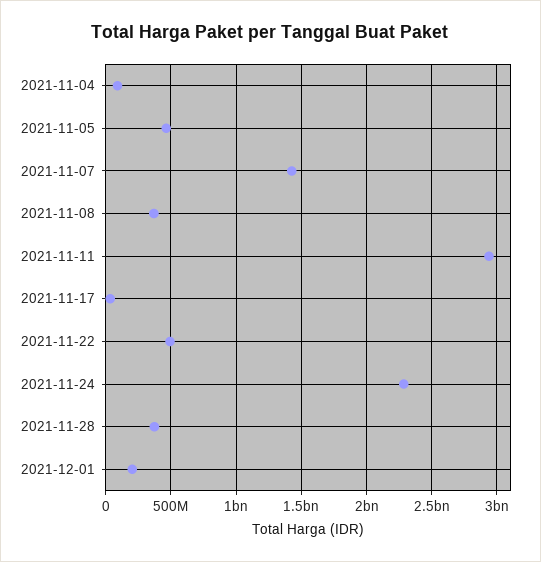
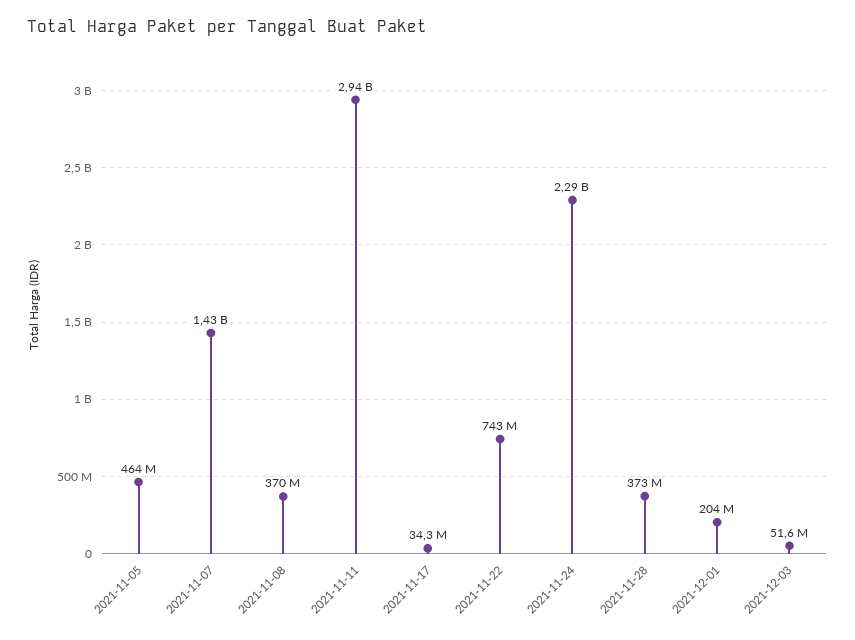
2021-11-04: 100000000 -> none
2021-11-22: 500000000 -> 743000000
2021-12-03: none -> 51600000

